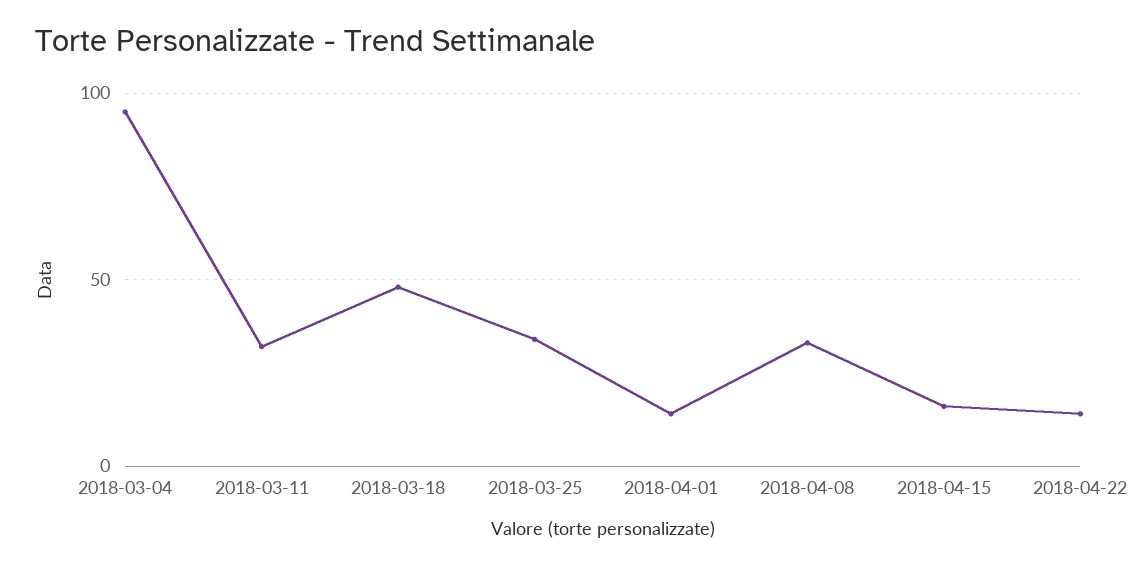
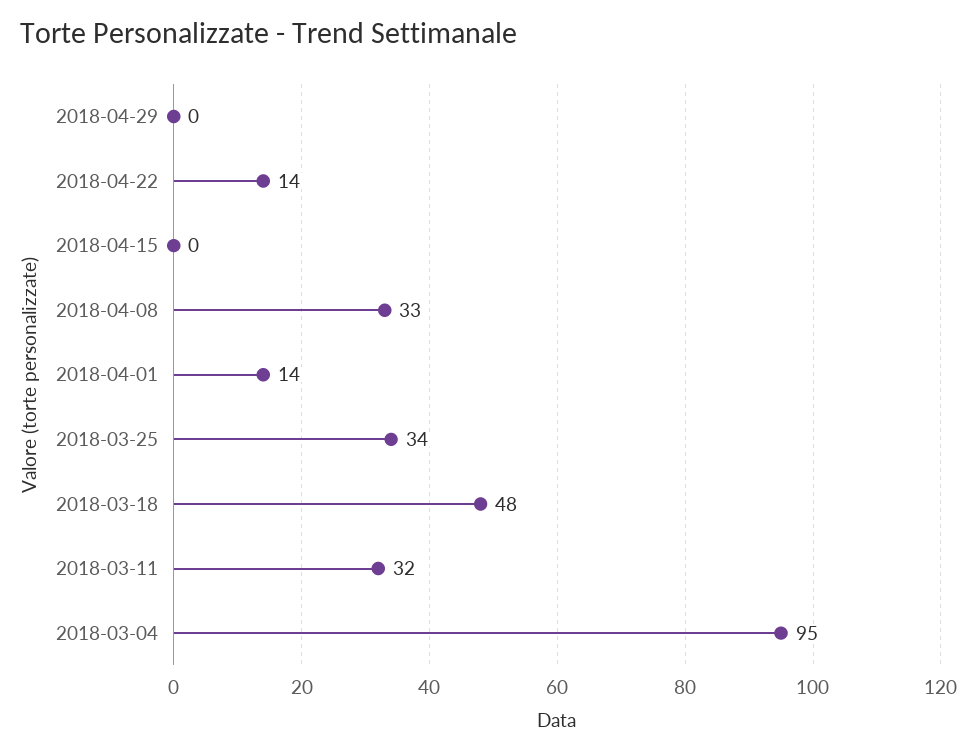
2018-04-15: 15 -> 0
2018-04-29: none -> 0

